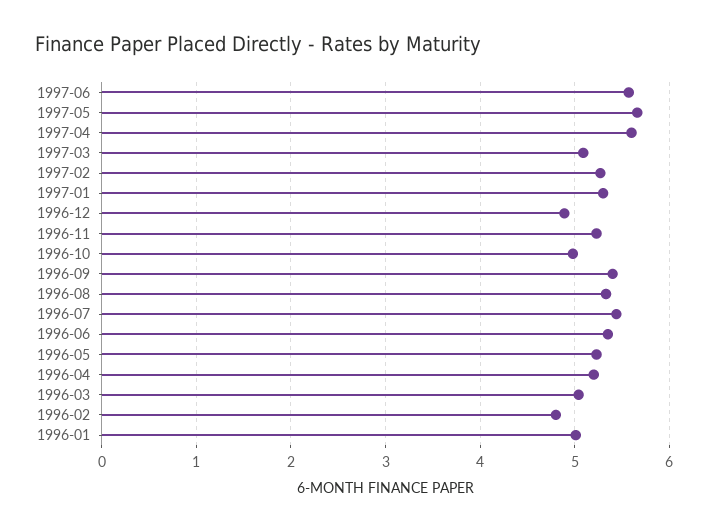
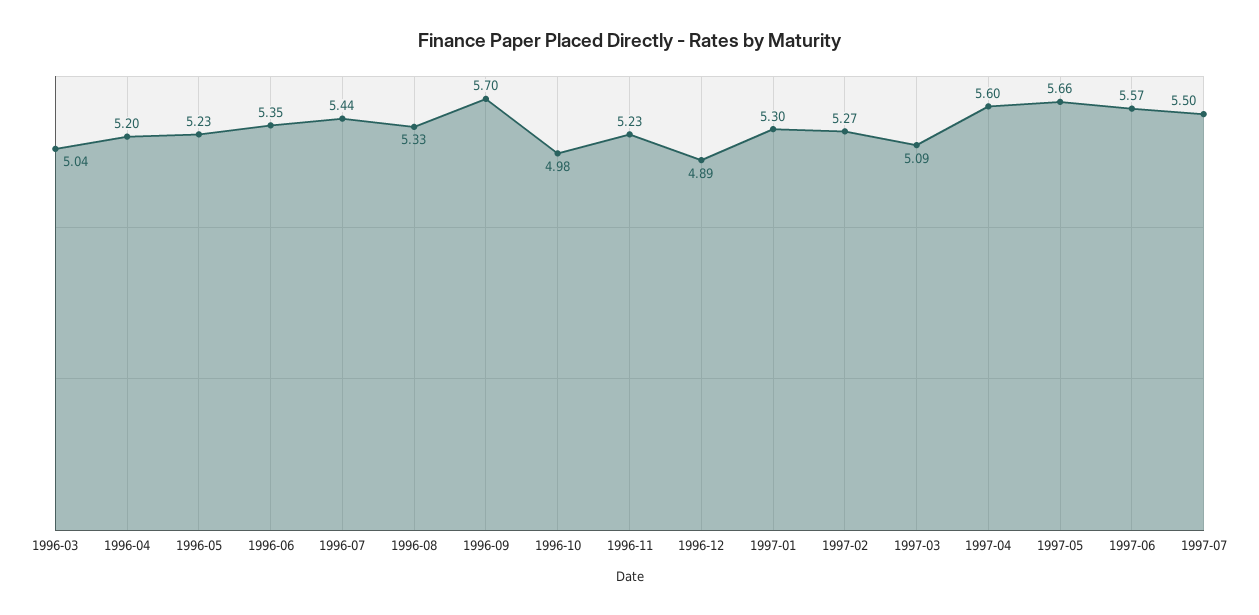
1996-09: 5.4 -> 5.7
1996-02: 4.8 -> none
1996-01: 5 -> none
1997-07: none -> 5.5

